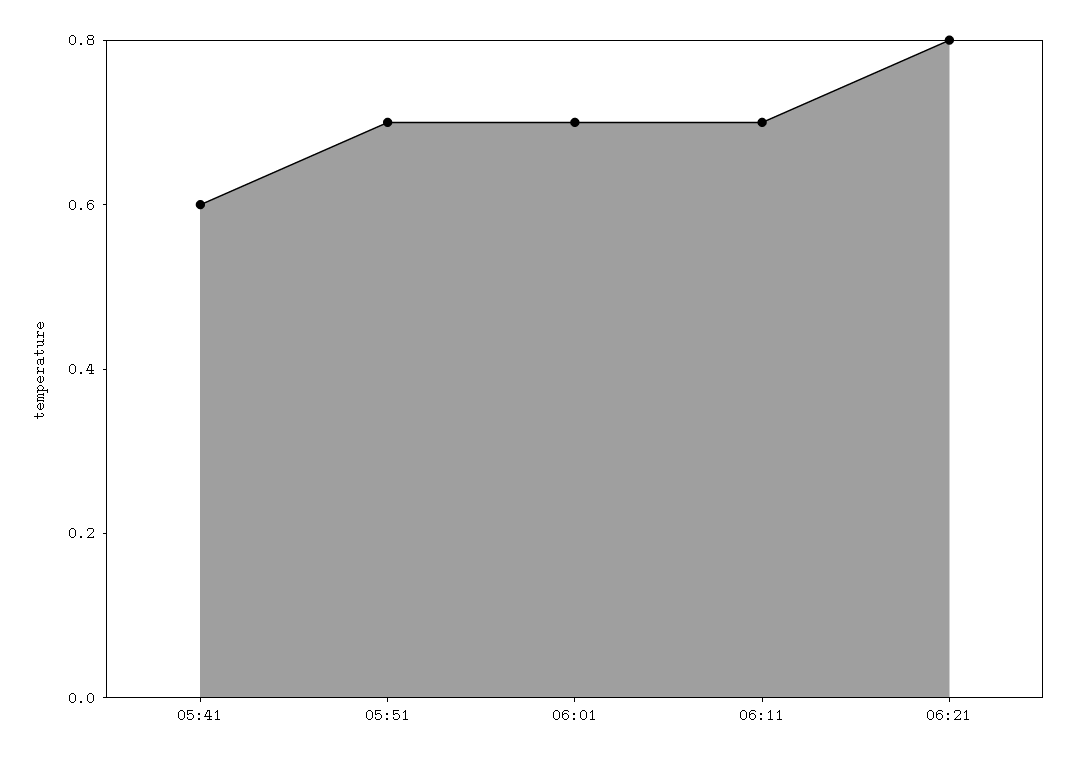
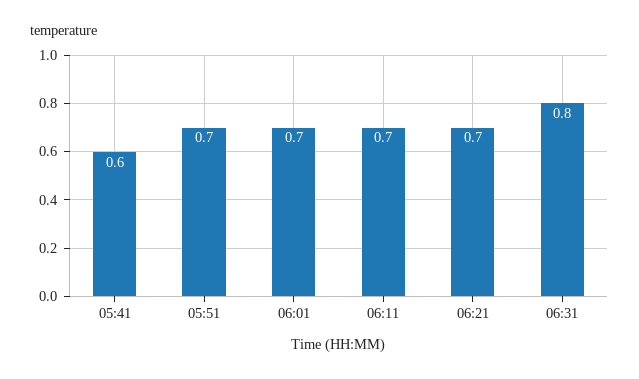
06:21: 0.8 -> 0.7
06:31: none -> 0.8

